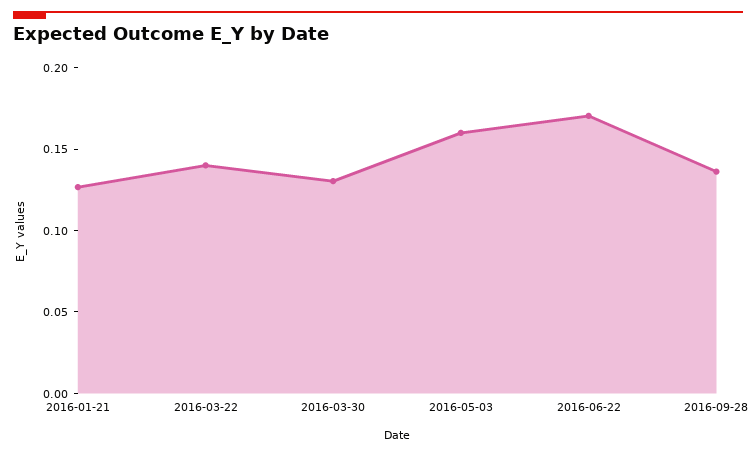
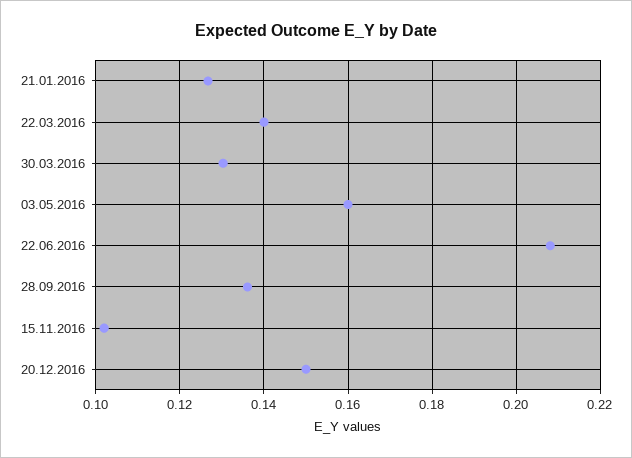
2016-06-22: 0.17 -> 0.208
15.11.2016: none -> 0.102
20.12.2016: none -> 0.15

